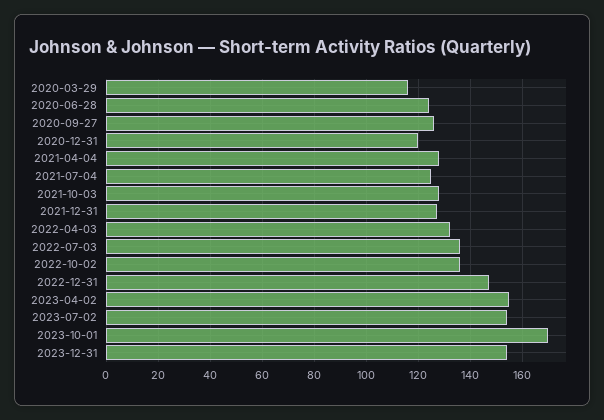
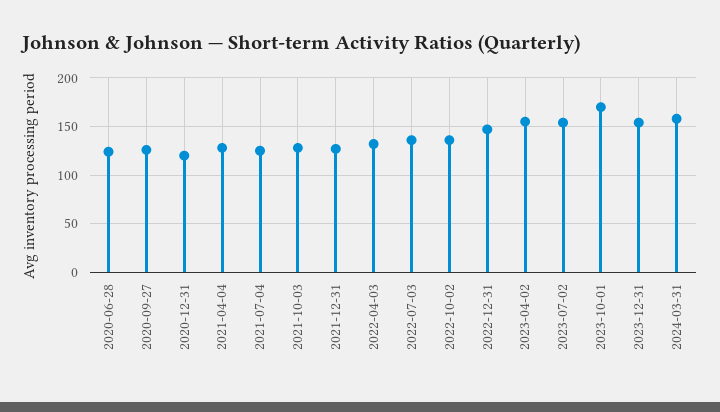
2020-03-29: 115 -> none
2024-03-31: none -> 160

